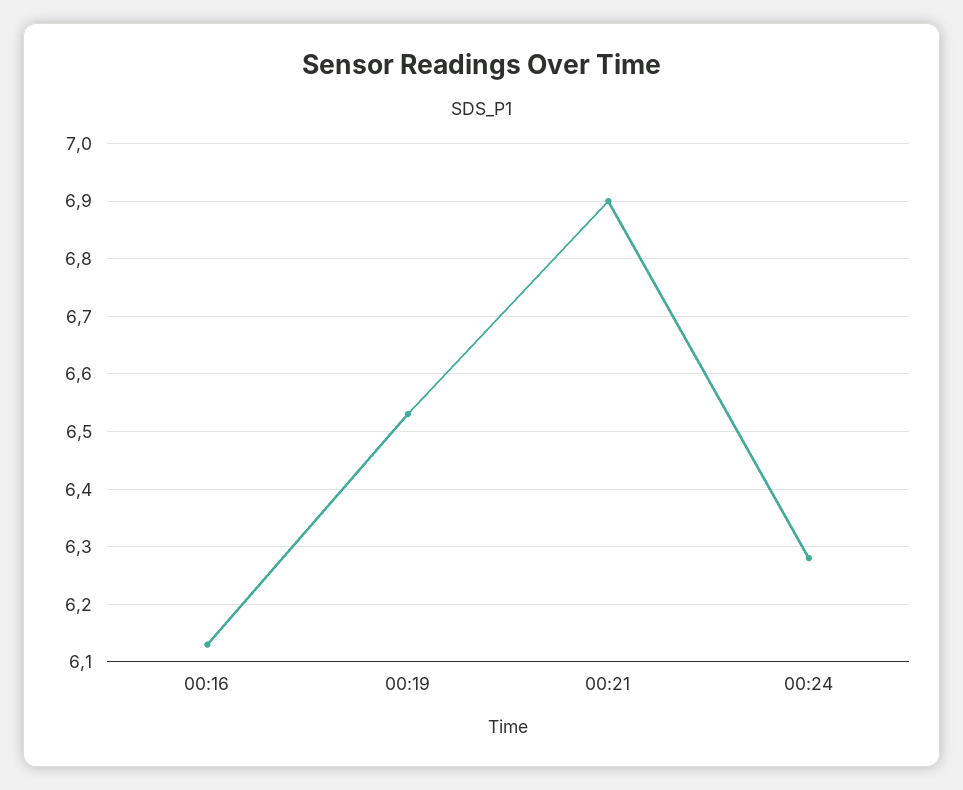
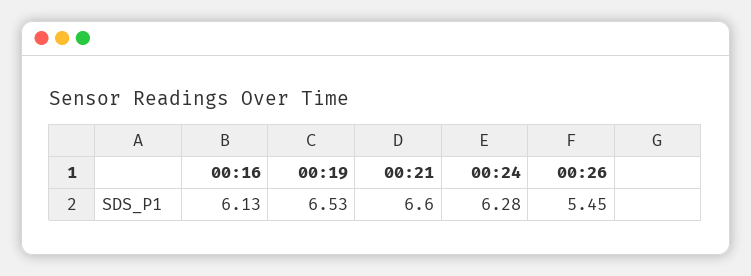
00:21: 6.9 -> 6.6
00:26: none -> 5.45

